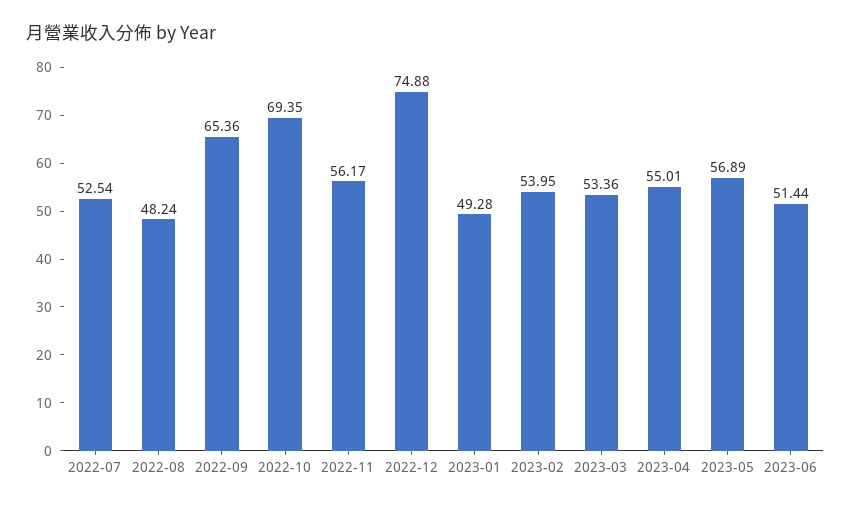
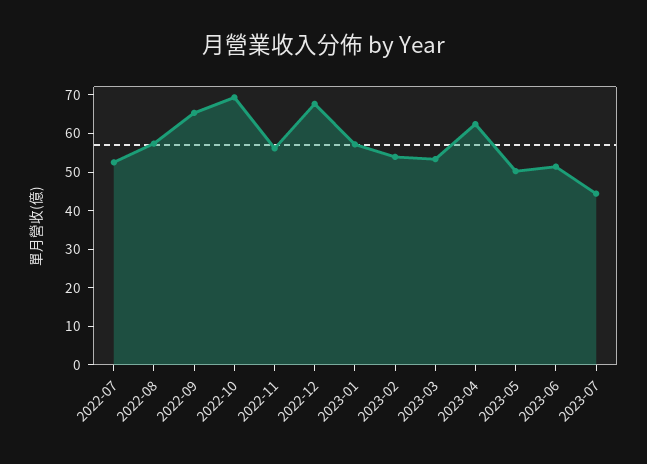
2022-08: 48.24 -> 57.5
2022-12: 74.88 -> 67.5
2023-01: 49.28 -> 57.5
2023-04: 55.01 -> 62.5
2023-05: 56.89 -> 50
2023-07: none -> 45

